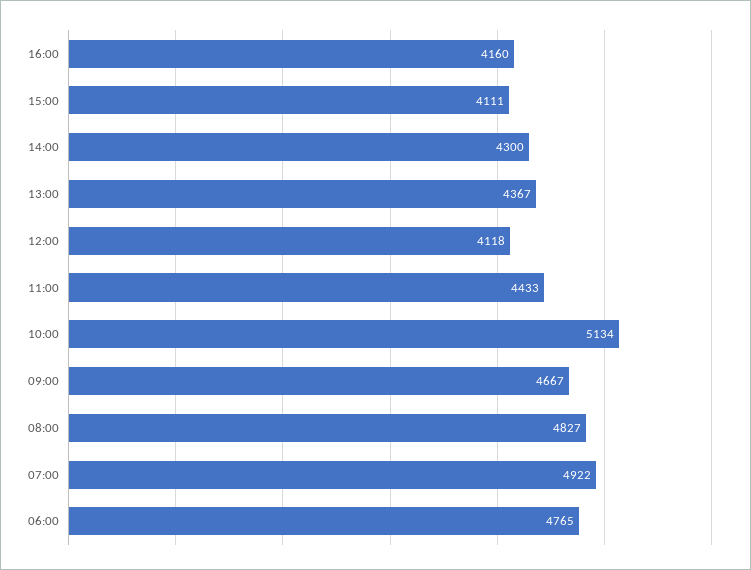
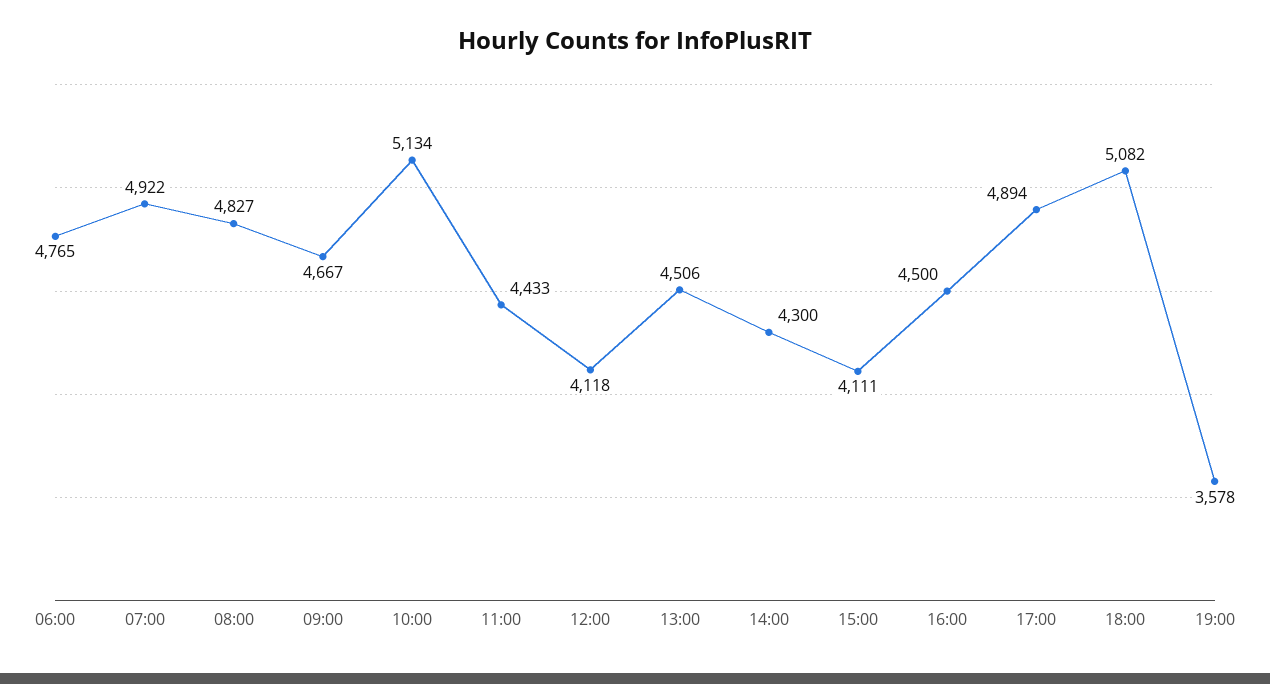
16:00: 4160 -> 4500
13:00: 4367 -> 4506
17:00: none -> 4894
18:00: none -> 5082
19:00: none -> 3578

